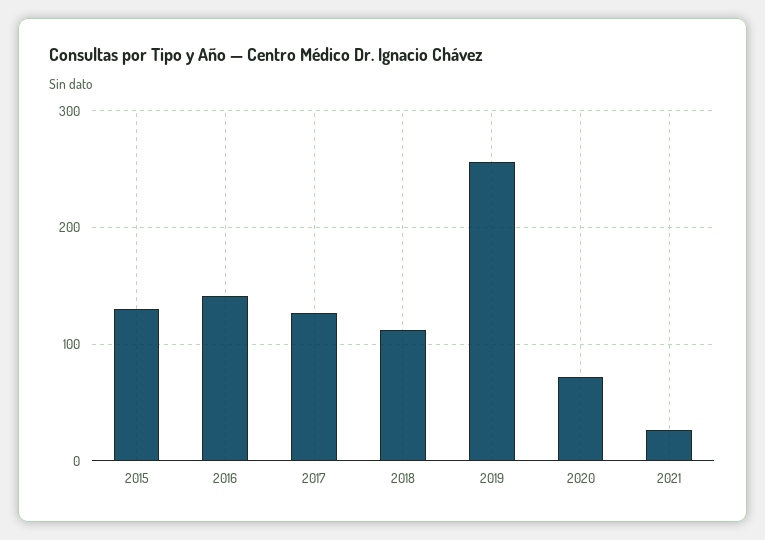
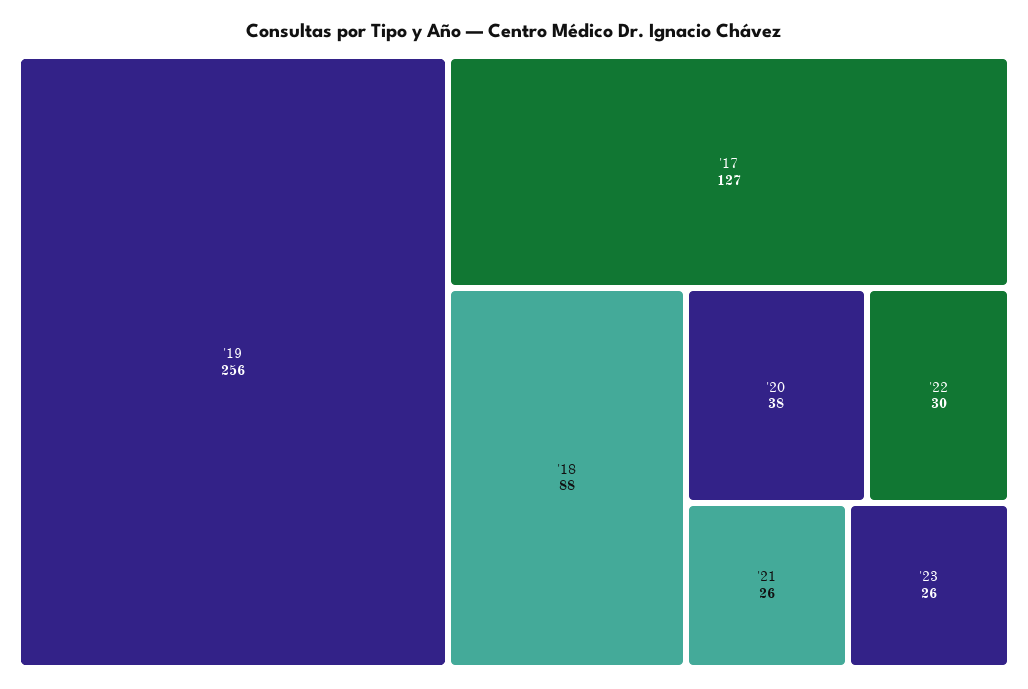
2015: 130 -> none
2016: 140 -> none
2018: 110 -> 88
2020: 70 -> 38
'22: none -> 30
'23: none -> 26

